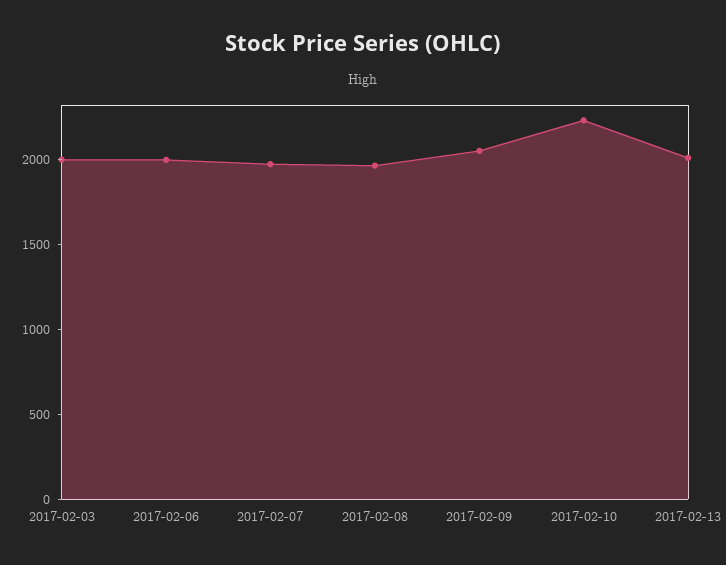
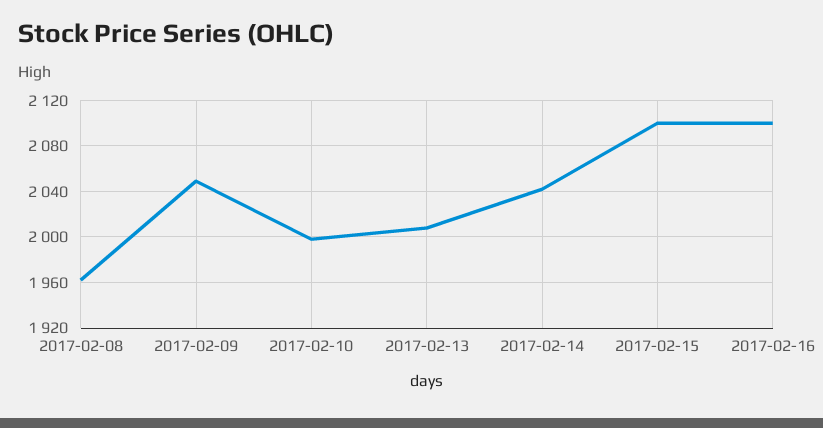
2017-02-03: 2000 -> none
2017-02-06: 2000 -> none
2017-02-07: 2000 -> none
2017-02-10: 2200 -> 2000
2017-02-14: none -> 2040
2017-02-15: none -> 2100
2017-02-16: none -> 2100

